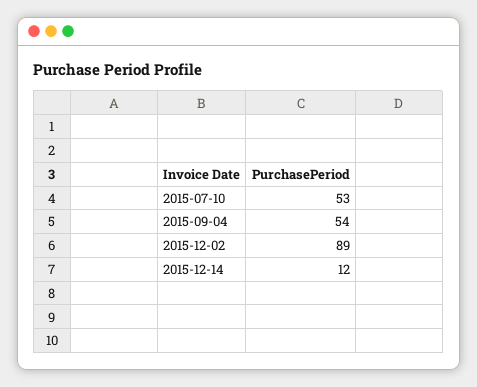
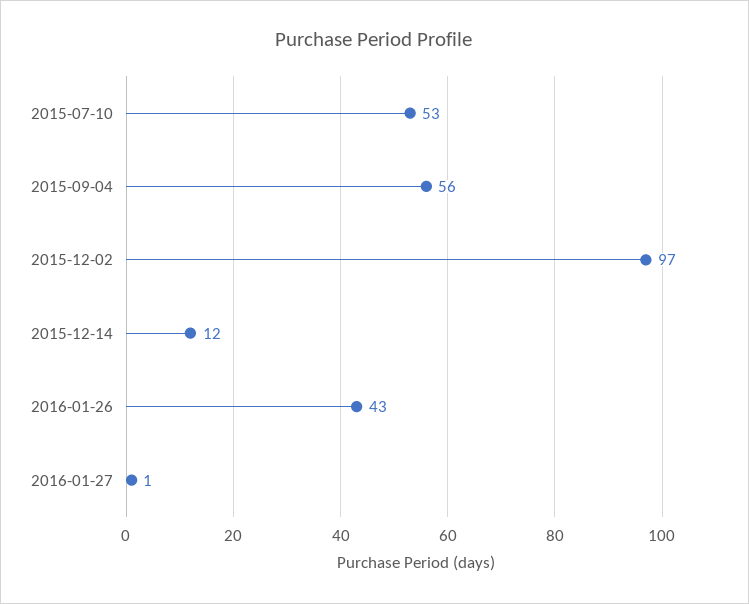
2015-09-04: 54 -> 56
2015-12-02: 89 -> 97
2016-01-26: none -> 43
2016-01-27: none -> 1

